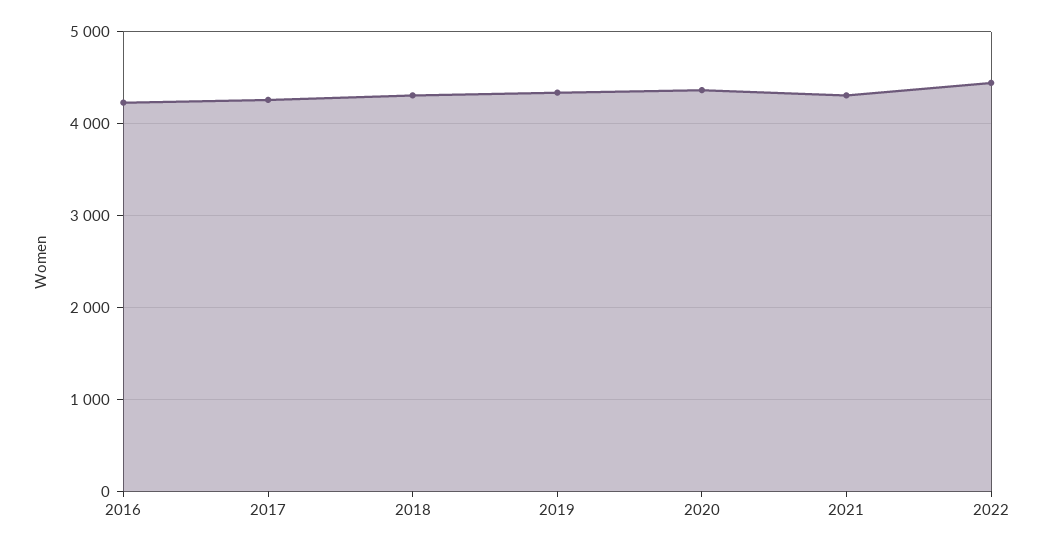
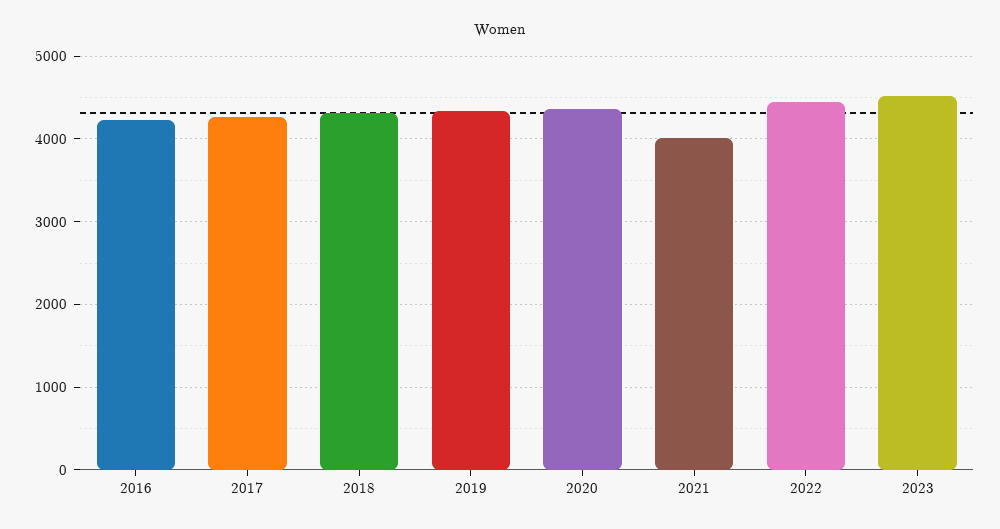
2021: 4300 -> 4000
2023: none -> 4500

